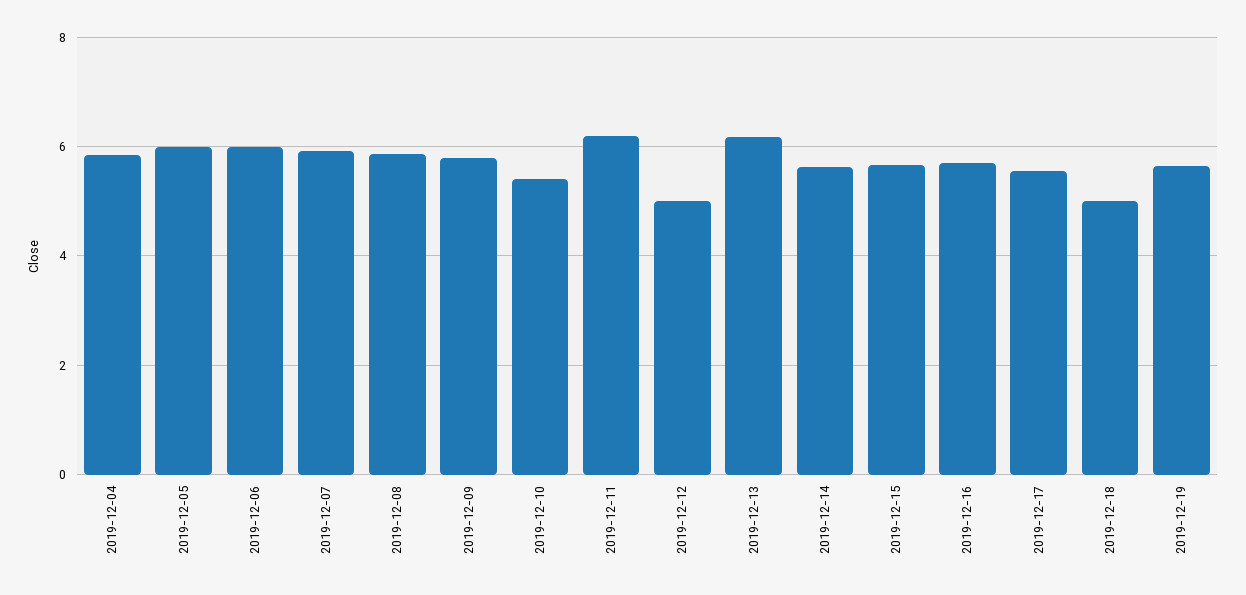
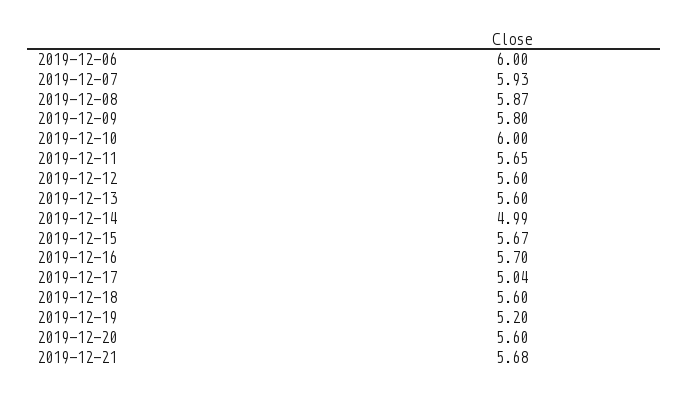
2019-12-04: 5.8 -> none
2019-12-05: 6 -> none
2019-12-10: 5.4 -> 6
2019-12-11: 6.2 -> 5.65
2019-12-12: 5 -> 5.6
2019-12-13: 6.2 -> 5.6
2019-12-14: 5.6 -> 4.99
2019-12-17: 5.6 -> 5.04
2019-12-18: 5 -> 5.6
2019-12-19: 5.6 -> 5.2
2019-12-20: none -> 5.6
2019-12-21: none -> 5.68

